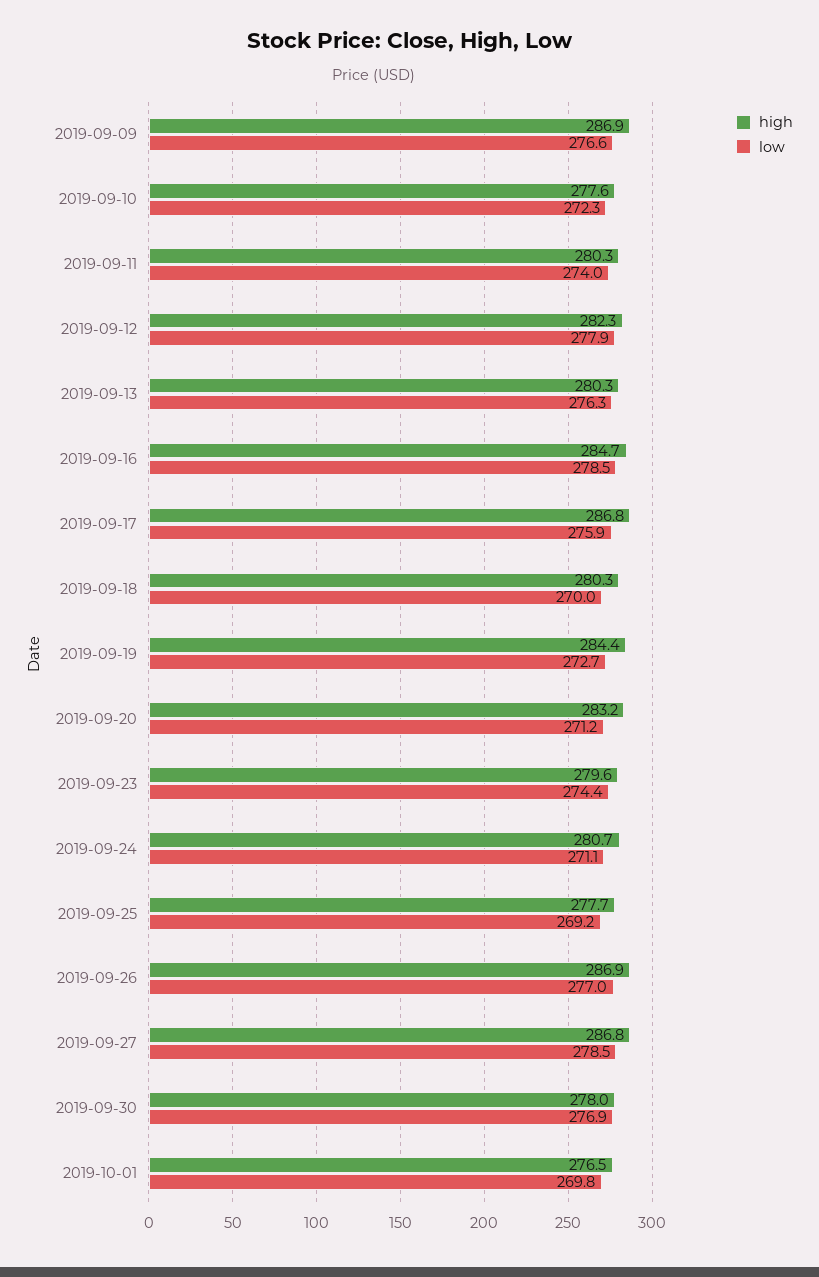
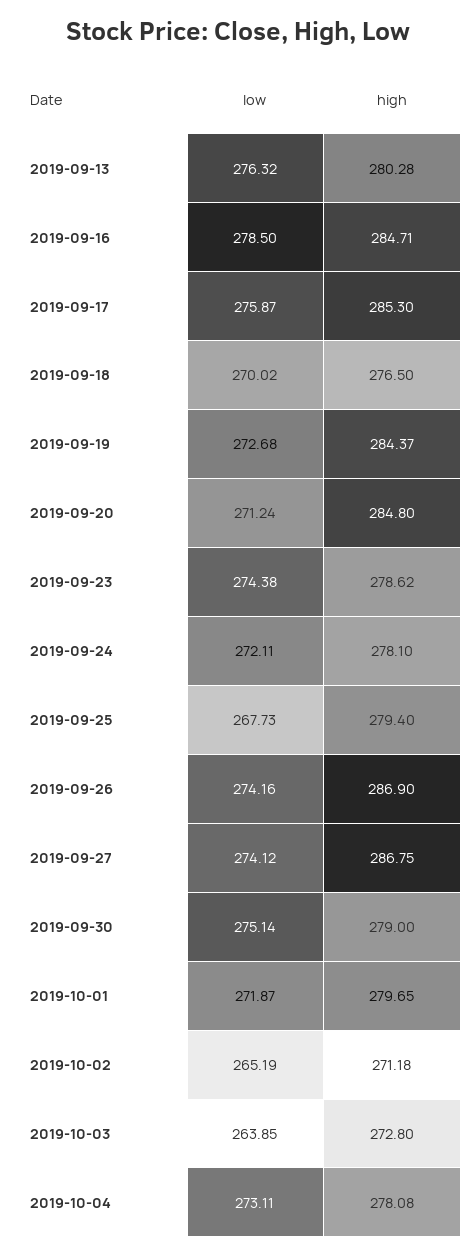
high, 2019-09-09: 286.9 -> none
low, 2019-09-09: 276.6 -> none
high, 2019-09-10: 277.6 -> none
low, 2019-09-10: 272.3 -> none
high, 2019-09-11: 280.3 -> none
low, 2019-09-11: 274 -> none
high, 2019-09-12: 282.3 -> none
low, 2019-09-12: 277.9 -> none
high, 2019-09-17: 286.8 -> 285.3
high, 2019-09-18: 280.3 -> 276.5
high, 2019-09-20: 283.2 -> 284.8
high, 2019-09-23: 279.6 -> 278.62
high, 2019-09-24: 280.7 -> 278.1
low, 2019-09-24: 271.1 -> 272.11
high, 2019-09-25: 277.7 -> 279.4
low, 2019-09-25: 269.2 -> 267.73
low, 2019-09-26: 277 -> 274.16
low, 2019-09-27: 278.5 -> 274.12
high, 2019-09-30: 278 -> 279
low, 2019-09-30: 276.9 -> 275.14
high, 2019-10-01: 276.5 -> 279.65
low, 2019-10-01: 269.8 -> 271.87
low, 2019-10-02: none -> 265.19
high, 2019-10-02: none -> 271.18
low, 2019-10-03: none -> 263.85
high, 2019-10-03: none -> 272.8
low, 2019-10-04: none -> 273.11
high, 2019-10-04: none -> 278.08

